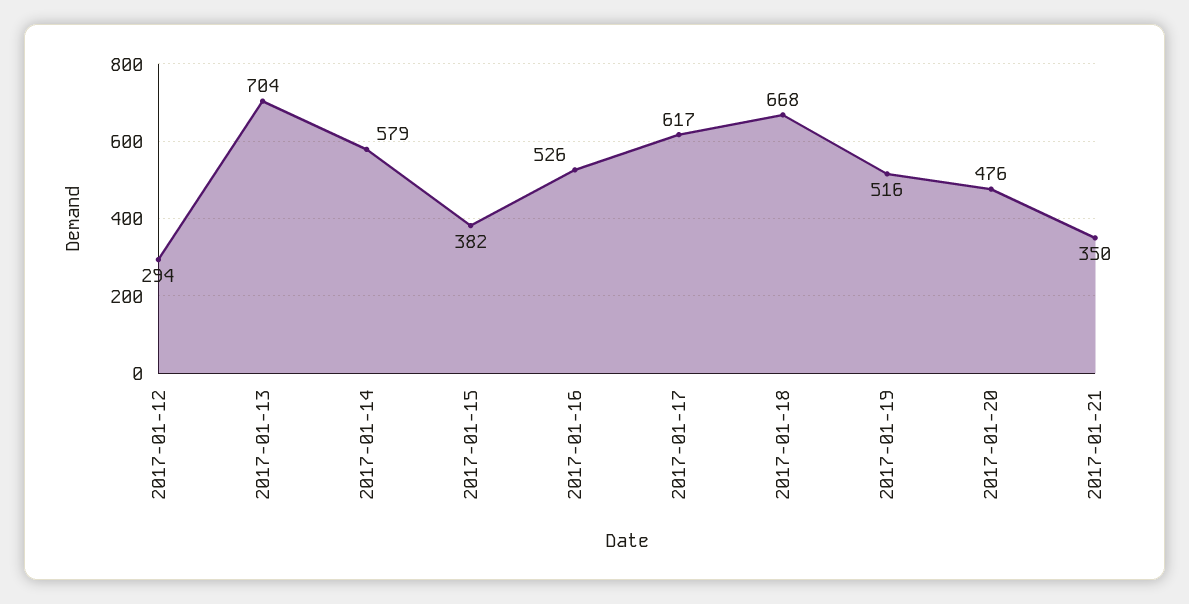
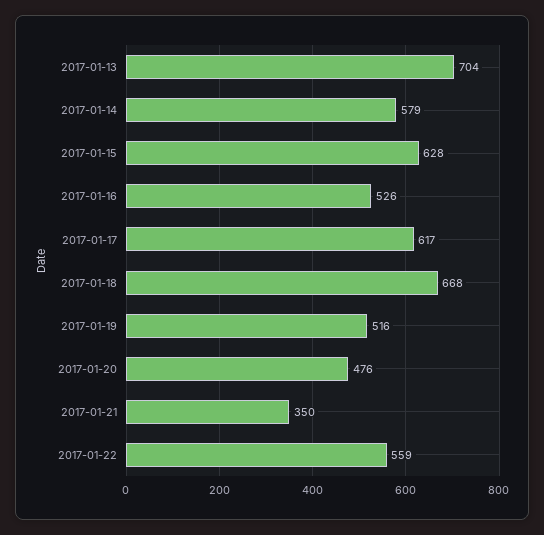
2017-01-12: 294 -> none
2017-01-15: 382 -> 628
2017-01-22: none -> 559

